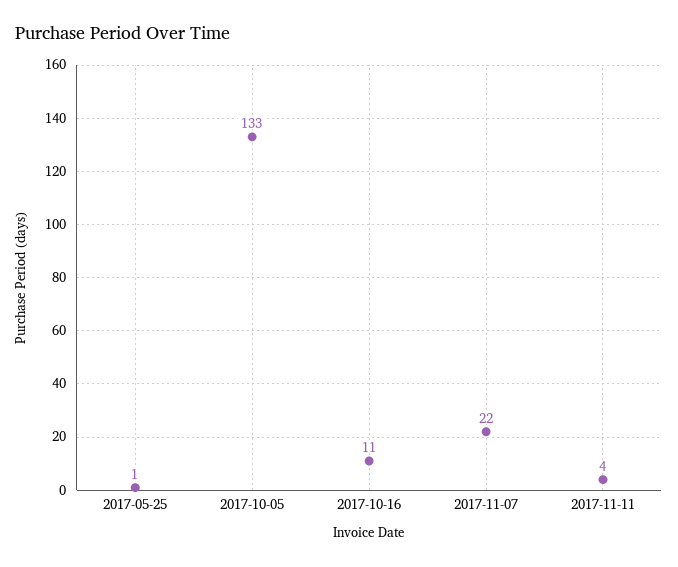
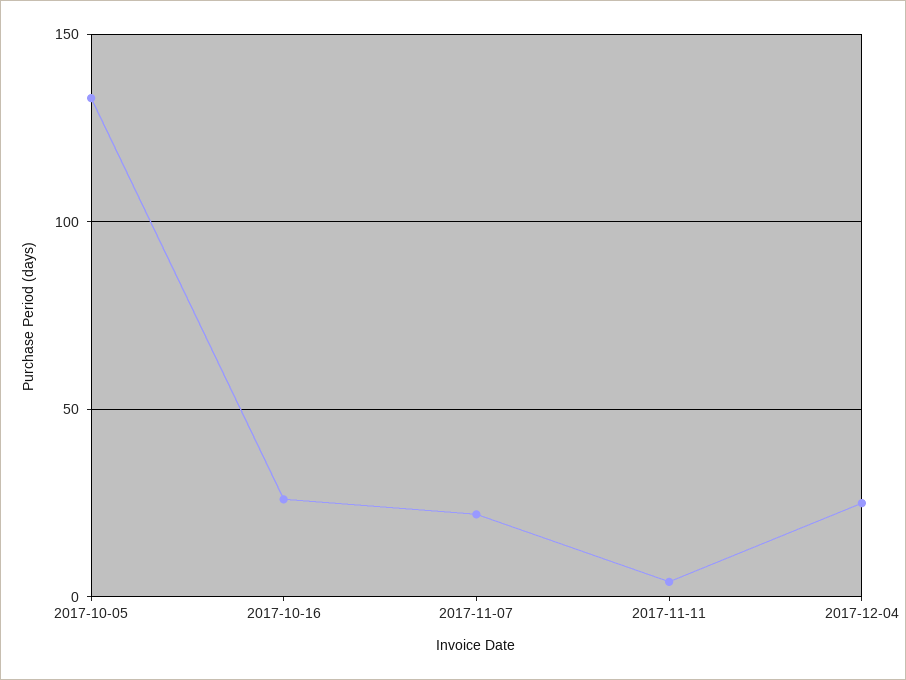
2017-05-25: 1 -> none
2017-10-16: 11 -> 25
2017-12-04: none -> 25

